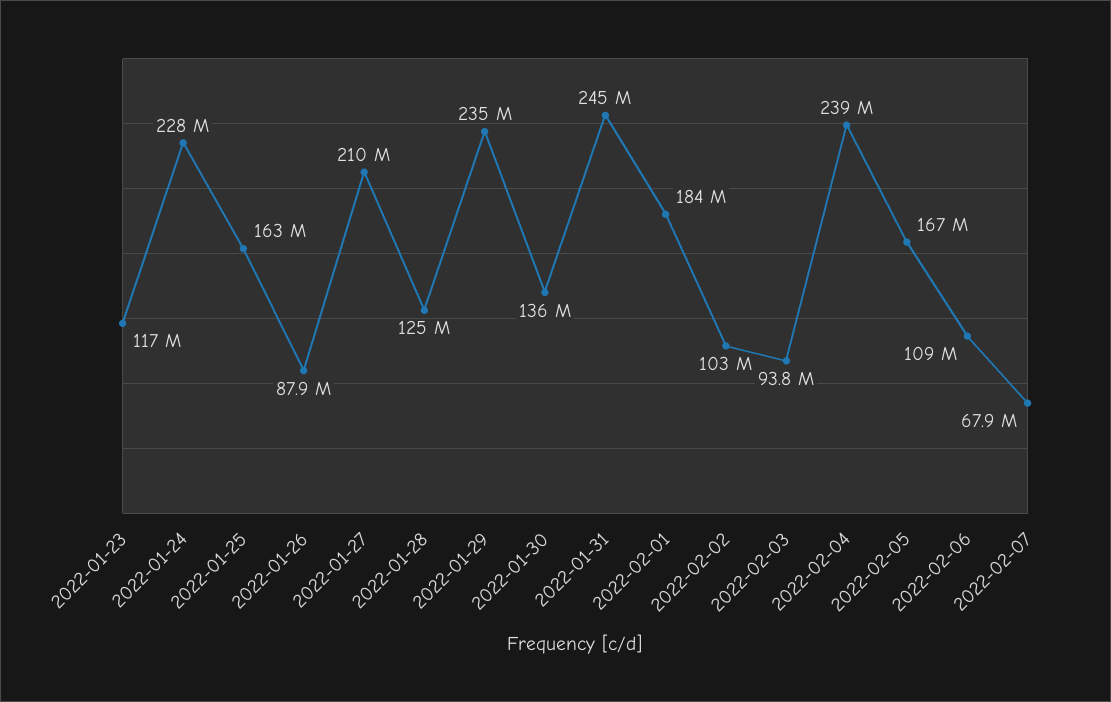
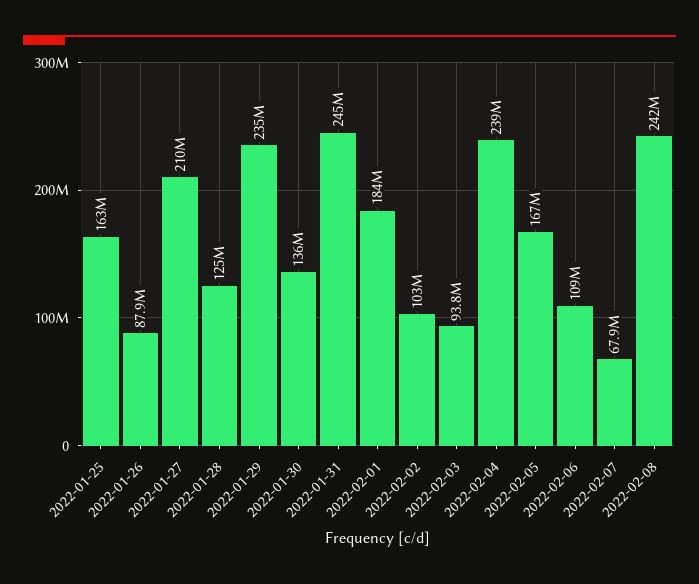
2022-01-23: 117000000 -> none
2022-01-24: 228000000 -> none
2022-02-08: none -> 242000000

